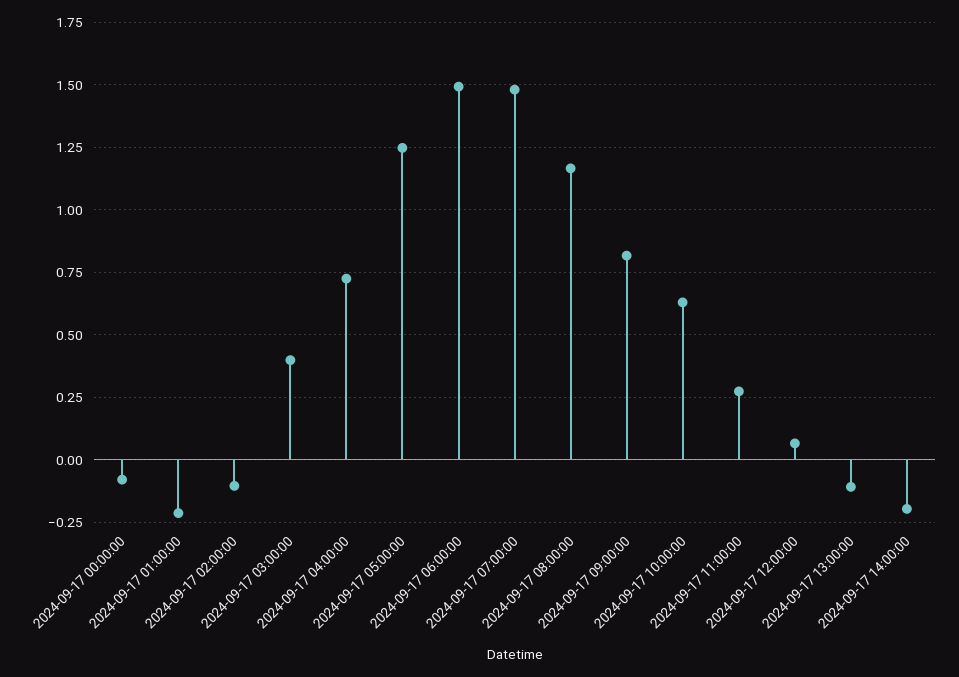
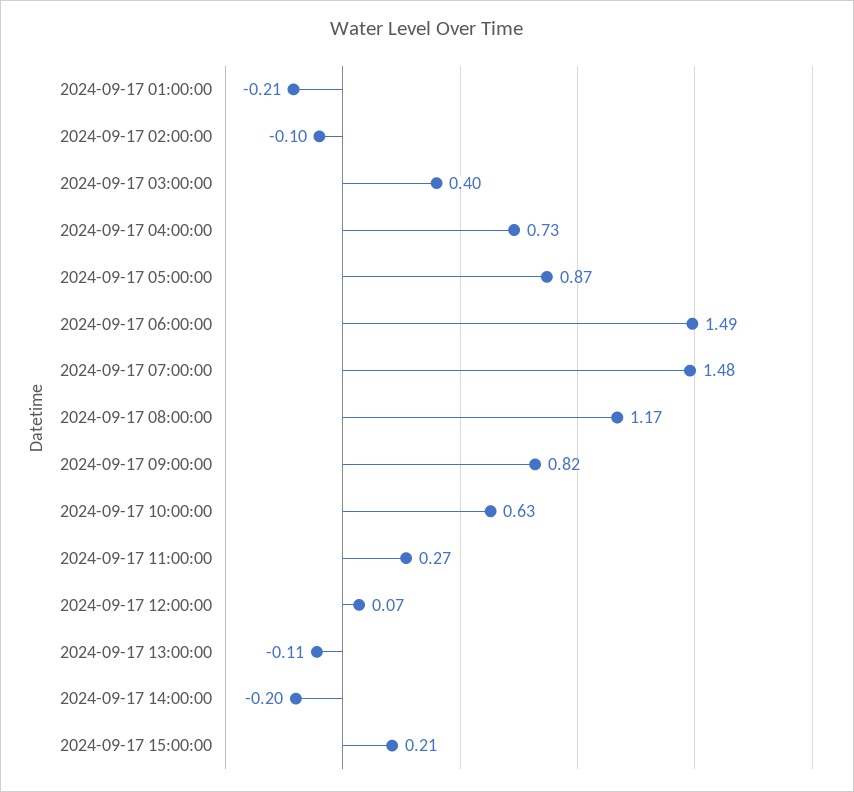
2024-09-17 00:00:00: -0.075 -> none
2024-09-17 05:00:00: 1.25 -> 0.87
2024-09-17 15:00:00: none -> 0.21

